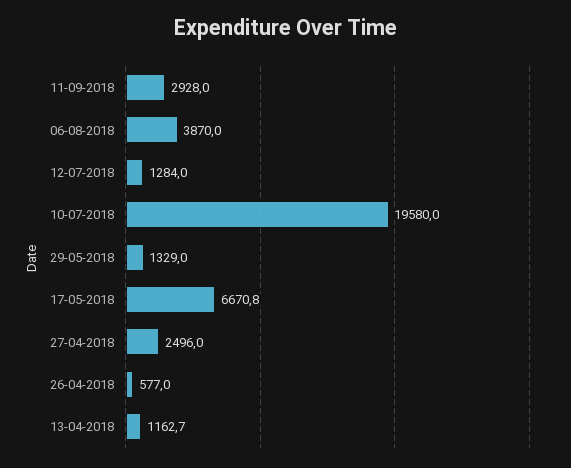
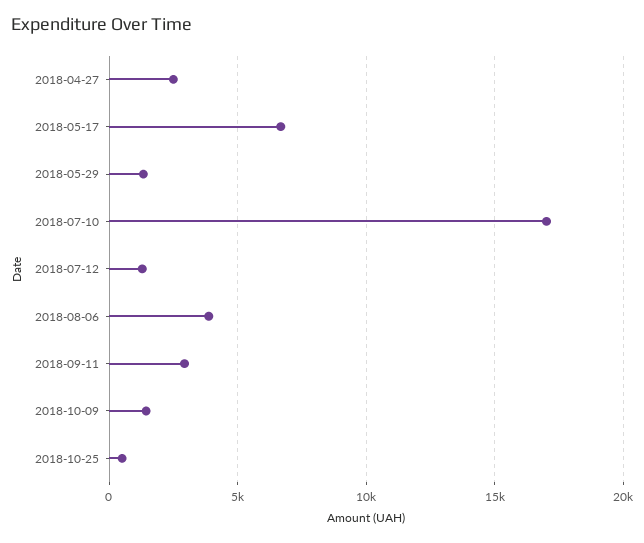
10-07-2018: 19580 -> 17000
26-04-2018: 577 -> none
13-04-2018: 1162.7 -> none
2018-10-09: none -> 1500
2018-10-25: none -> 500

